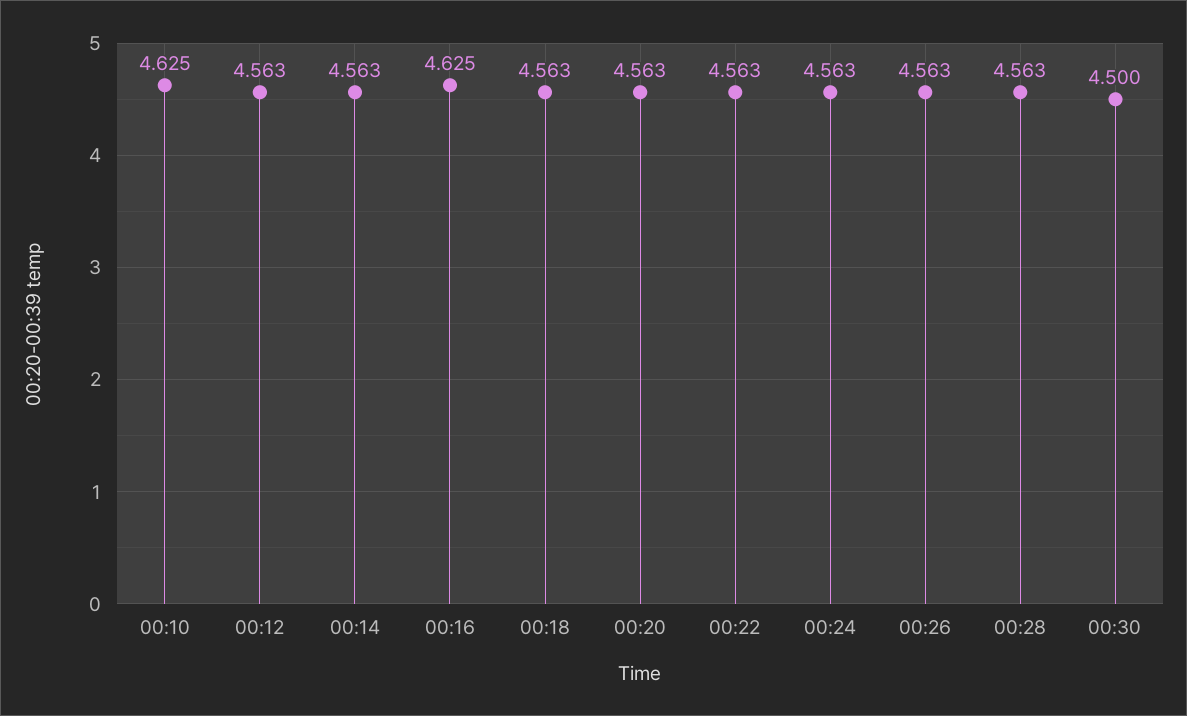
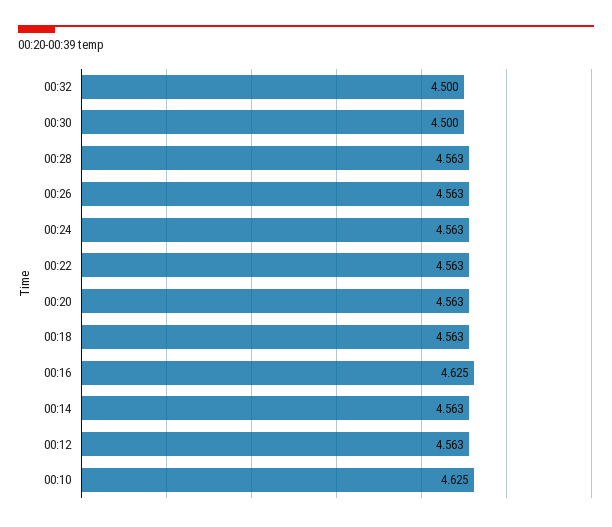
00:32: none -> 4.5

